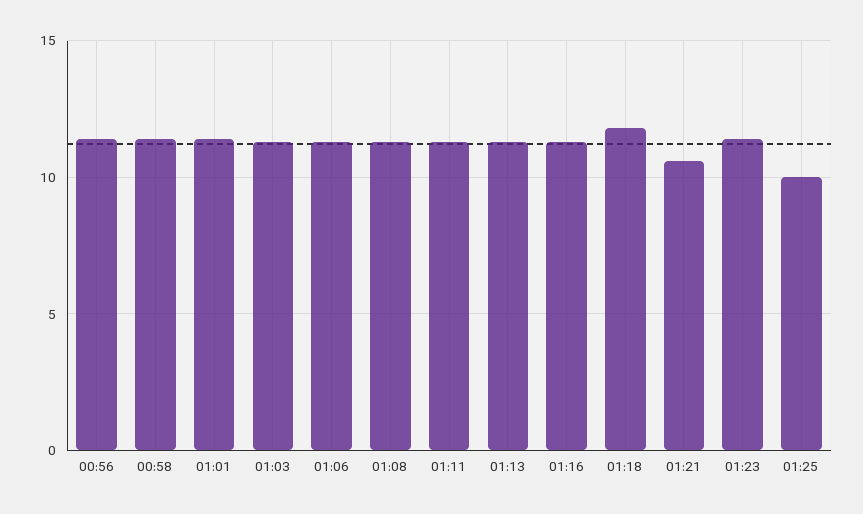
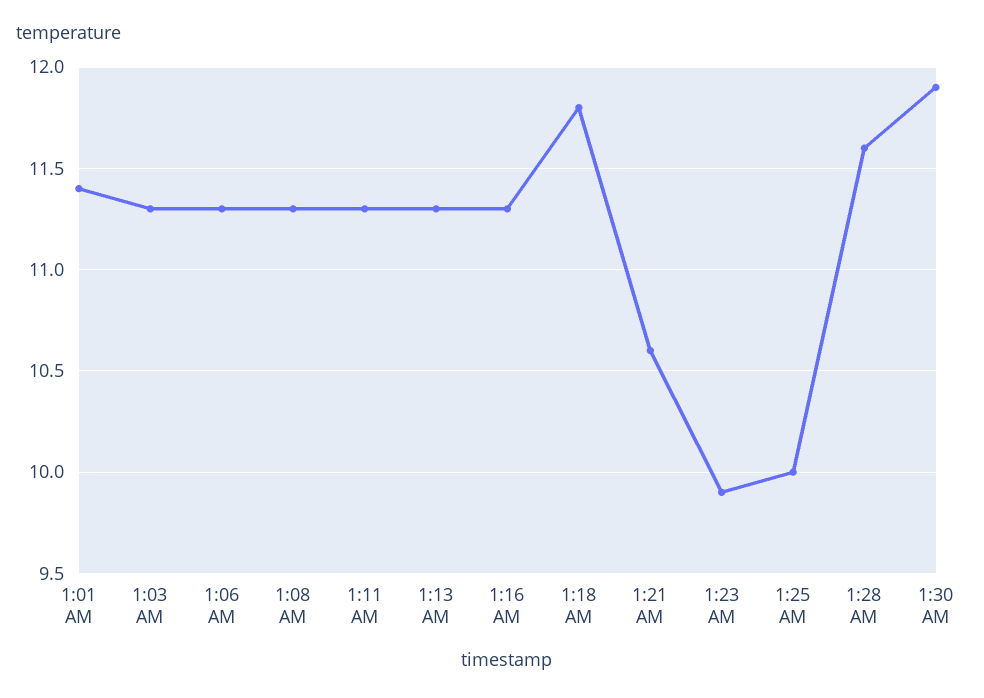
00:56: 11.5 -> none
00:58: 11.5 -> none
01:23: 11.5 -> 9.9
1:28 AM: none -> 11.6
1:30 AM: none -> 11.9

